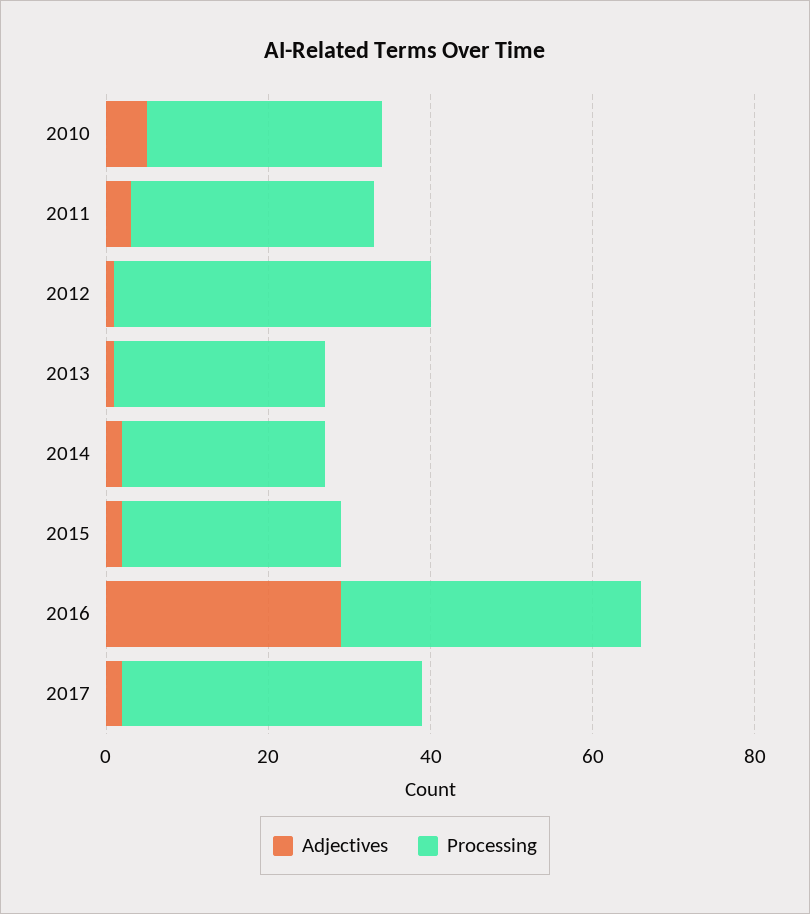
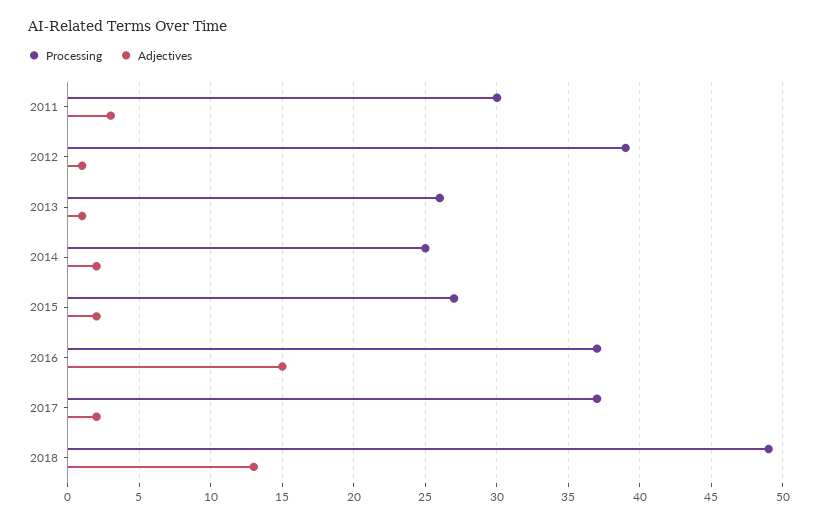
Adjectives, 2010: 5 -> none
Processing, 2010: 30 -> none
Adjectives, 2016: 30 -> 15
Processing, 2018: none -> 49
Adjectives, 2018: none -> 13

